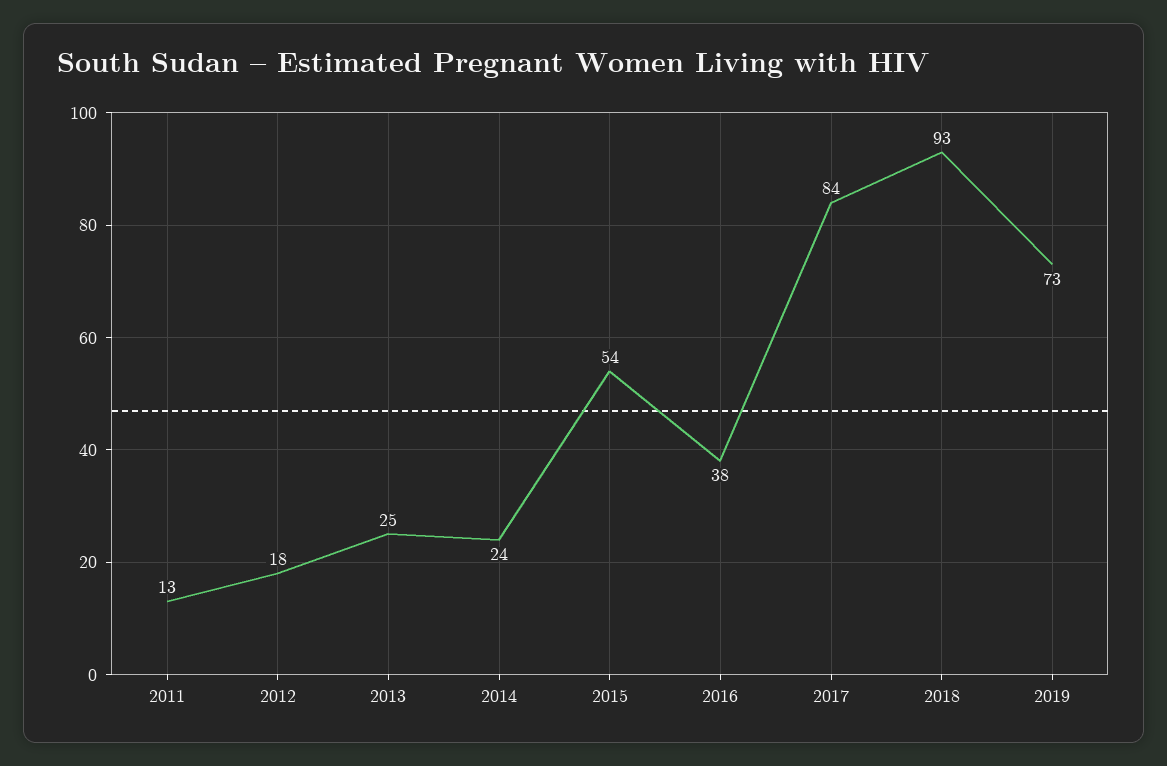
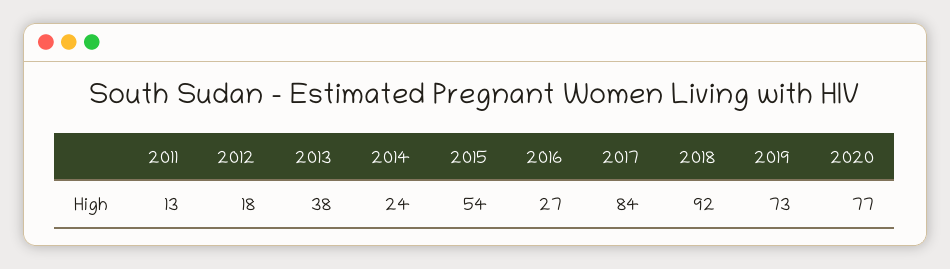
2013: 25 -> 38
2016: 38 -> 27
2018: 93 -> 92
2020: none -> 77

